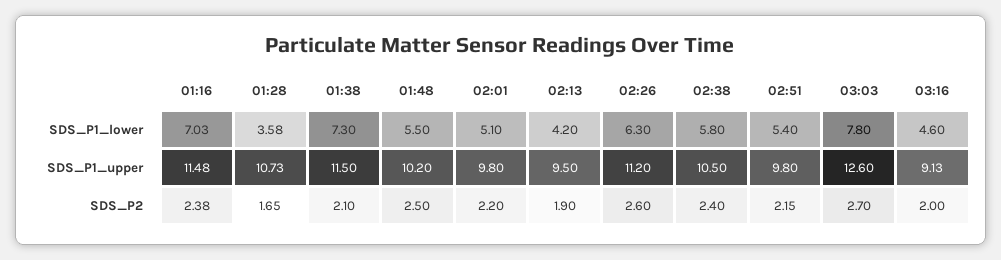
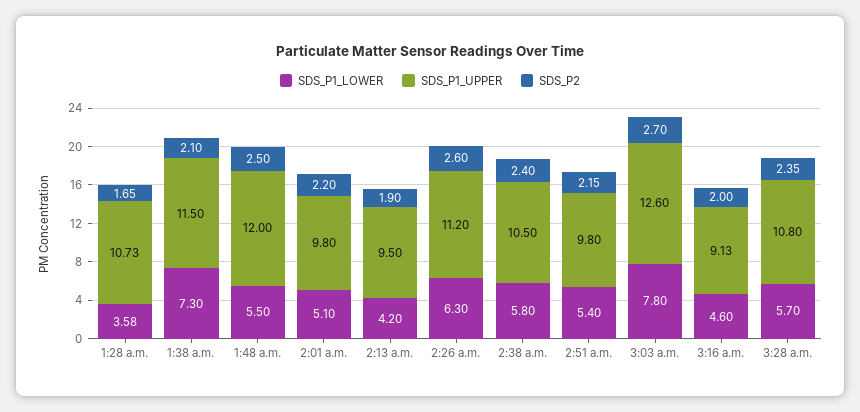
SDS_P1_lower, 01:16: 7.03 -> none
SDS_P1_upper, 01:16: 11.48 -> none
SDS_P1_upper, 01:48: 10.2 -> 12
SDS_P2, 01:16: 2.38 -> none
SDS_P1_lower, 3:28 a.m.: none -> 5.7
SDS_P1_upper, 3:28 a.m.: none -> 10.8
SDS_P2, 3:28 a.m.: none -> 2.35

